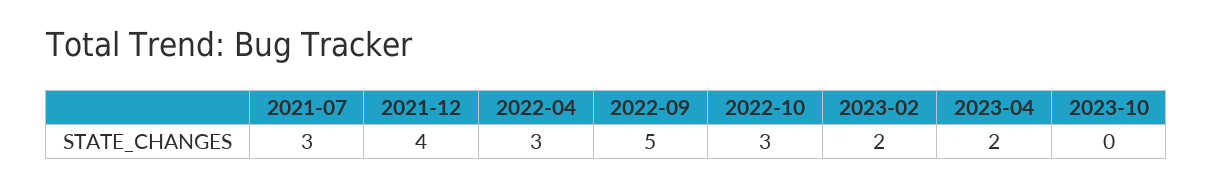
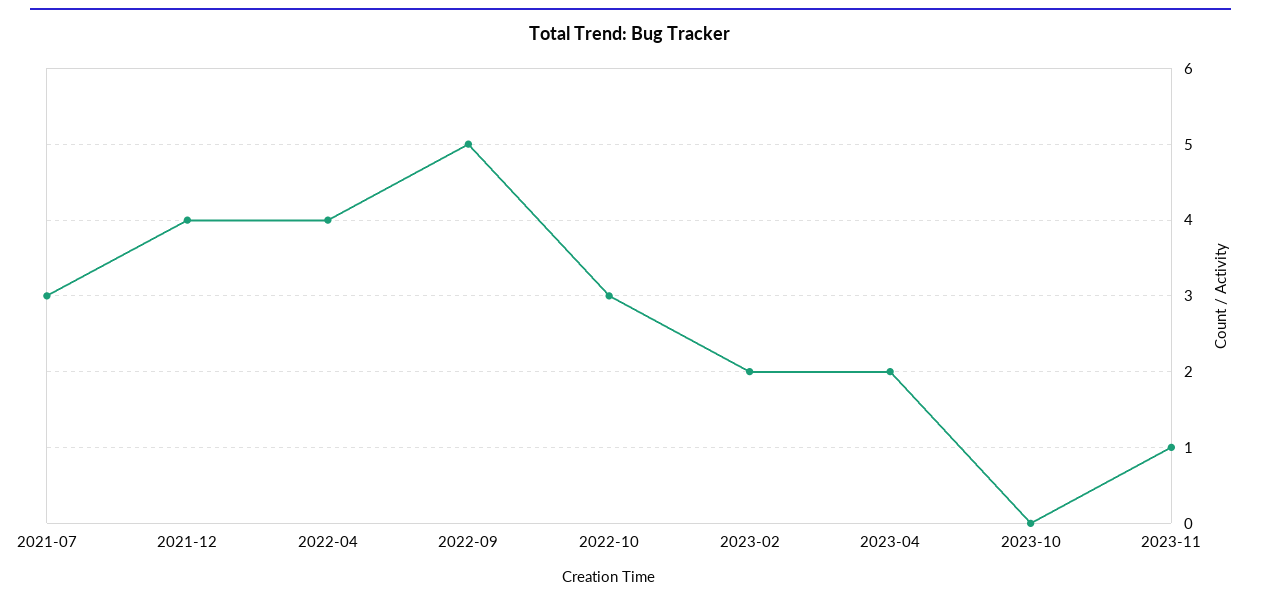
2022-04: 3 -> 4
2023-11: none -> 1

